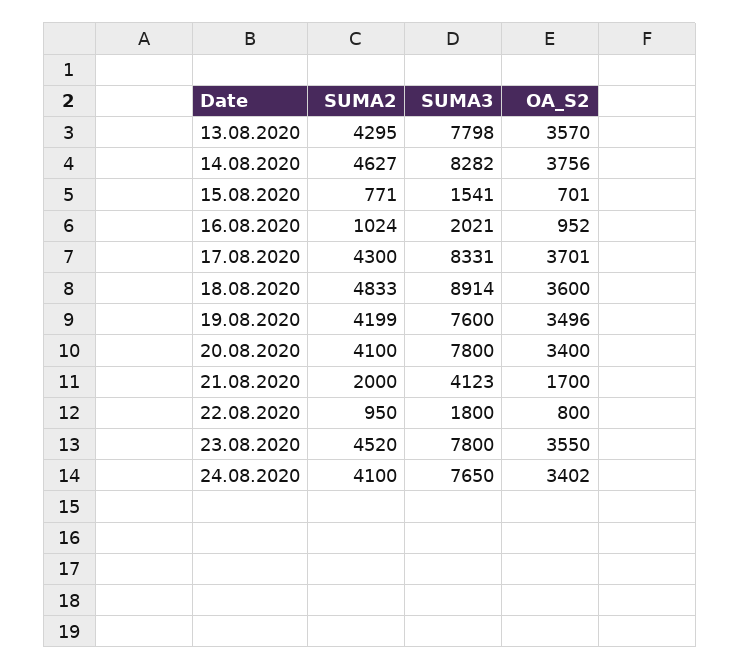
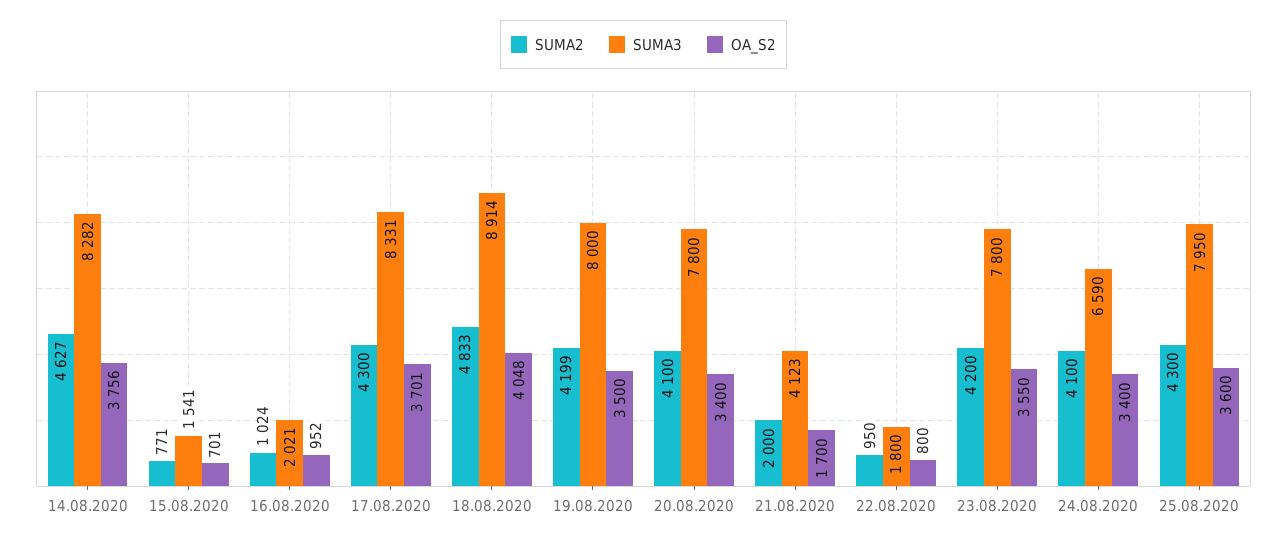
SUMA2, 13.08.2020: 4295 -> none
SUMA3, 13.08.2020: 7798 -> none
OA_S2, 13.08.2020: 3570 -> none
OA_S2, 18.08.2020: 3600 -> 4048
SUMA3, 19.08.2020: 7600 -> 8000
OA_S2, 19.08.2020: 3496 -> 3500
SUMA2, 23.08.2020: 4520 -> 4200
SUMA3, 24.08.2020: 7650 -> 6590
OA_S2, 24.08.2020: 3402 -> 3400
SUMA2, 25.08.2020: none -> 4300
SUMA3, 25.08.2020: none -> 7950
OA_S2, 25.08.2020: none -> 3600

